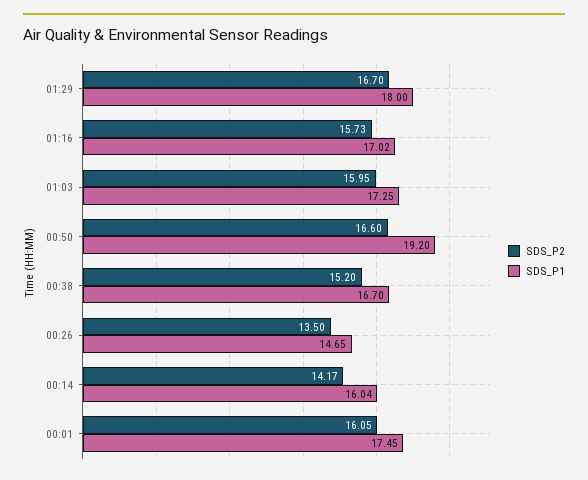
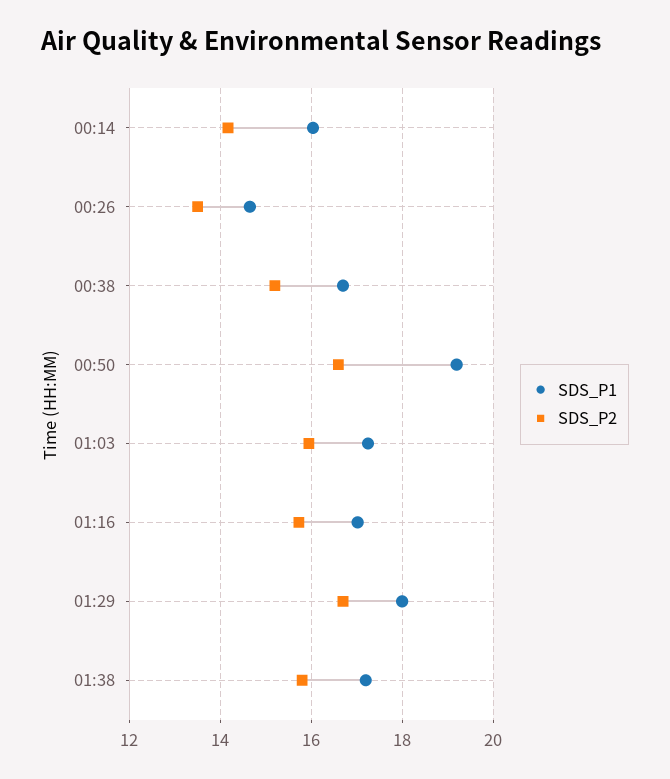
SDS_P2, 00:01: 16.05 -> none
SDS_P1, 00:01: 17.45 -> none
SDS_P1, 01:38: none -> 17.2
SDS_P2, 01:38: none -> 15.8

